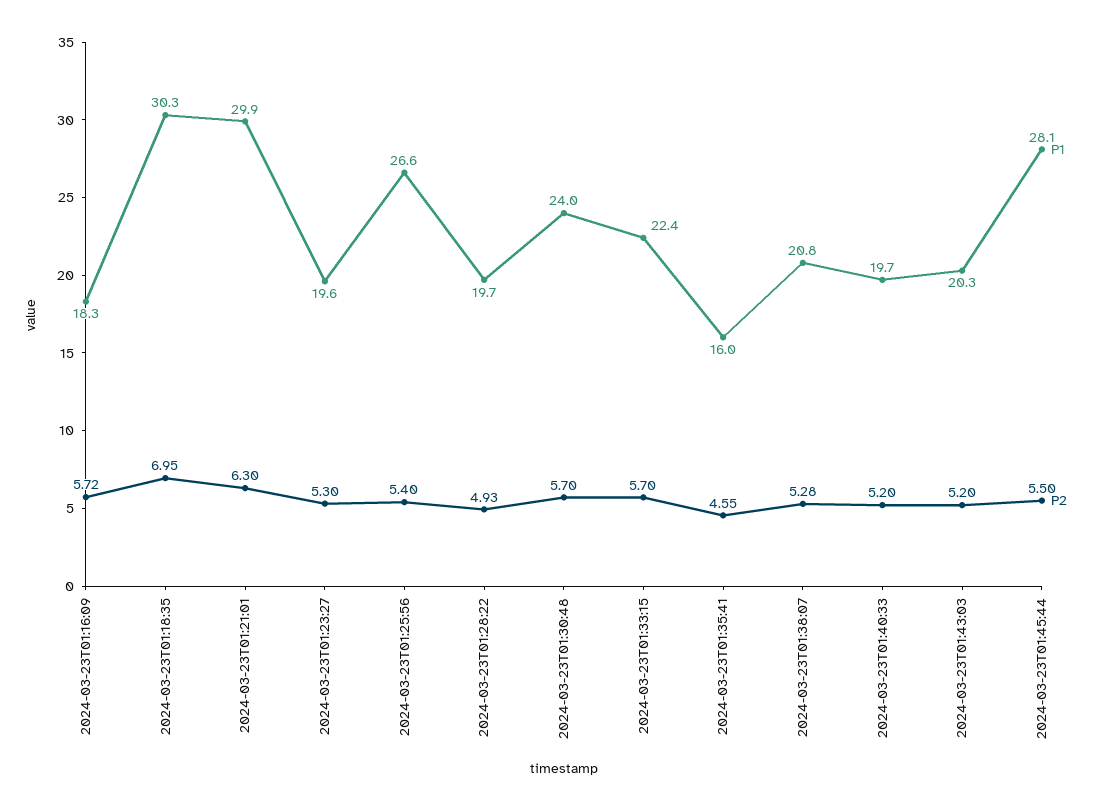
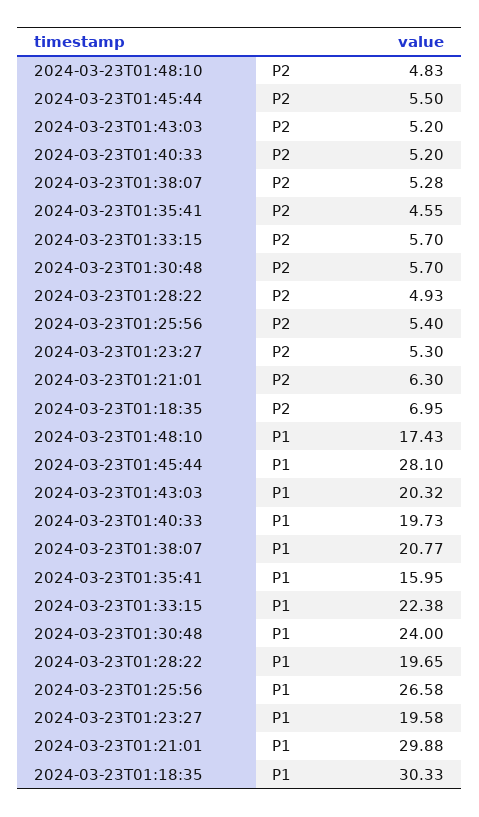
P1, 2024-03-23T01:16:09: 18.3 -> none
P2, 2024-03-23T01:16:09: 5.72 -> none
P2, 2024-03-23T01:48:10: none -> 4.83
P1, 2024-03-23T01:48:10: none -> 17.43

